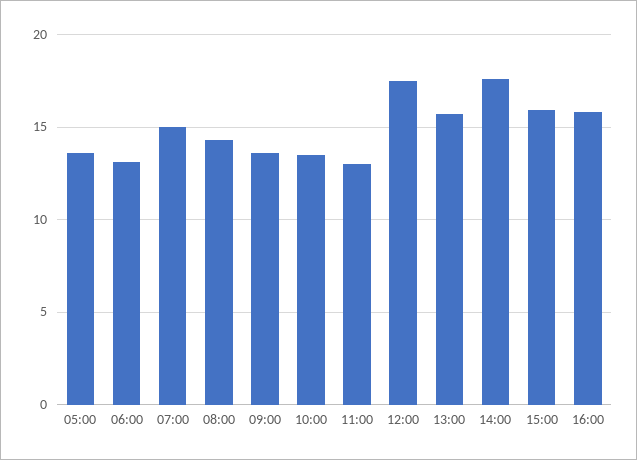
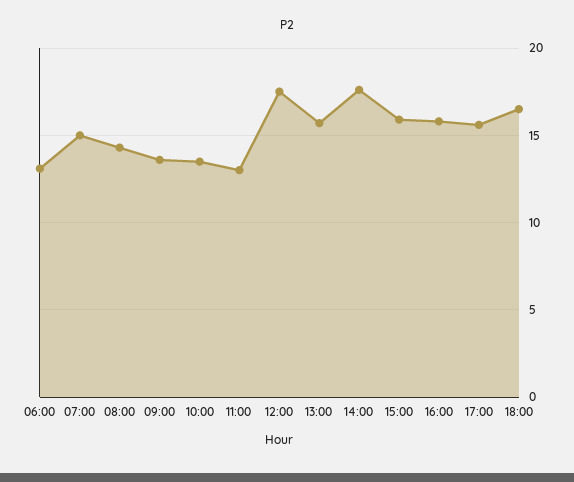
05:00: 13.5 -> none
17:00: none -> 15.5
18:00: none -> 16.5

